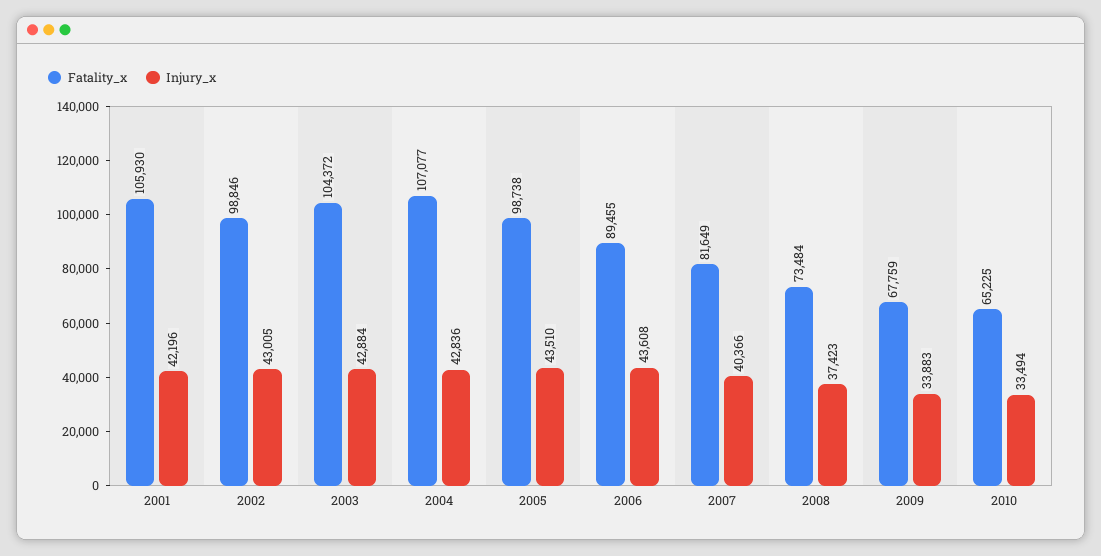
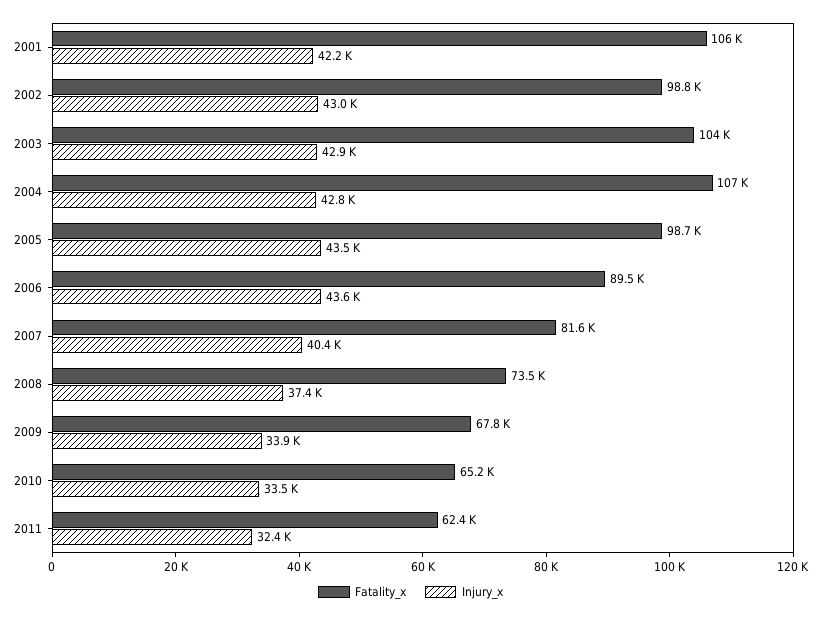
Fatality_x, 2011: none -> 62400
Injury_x, 2011: none -> 32400

